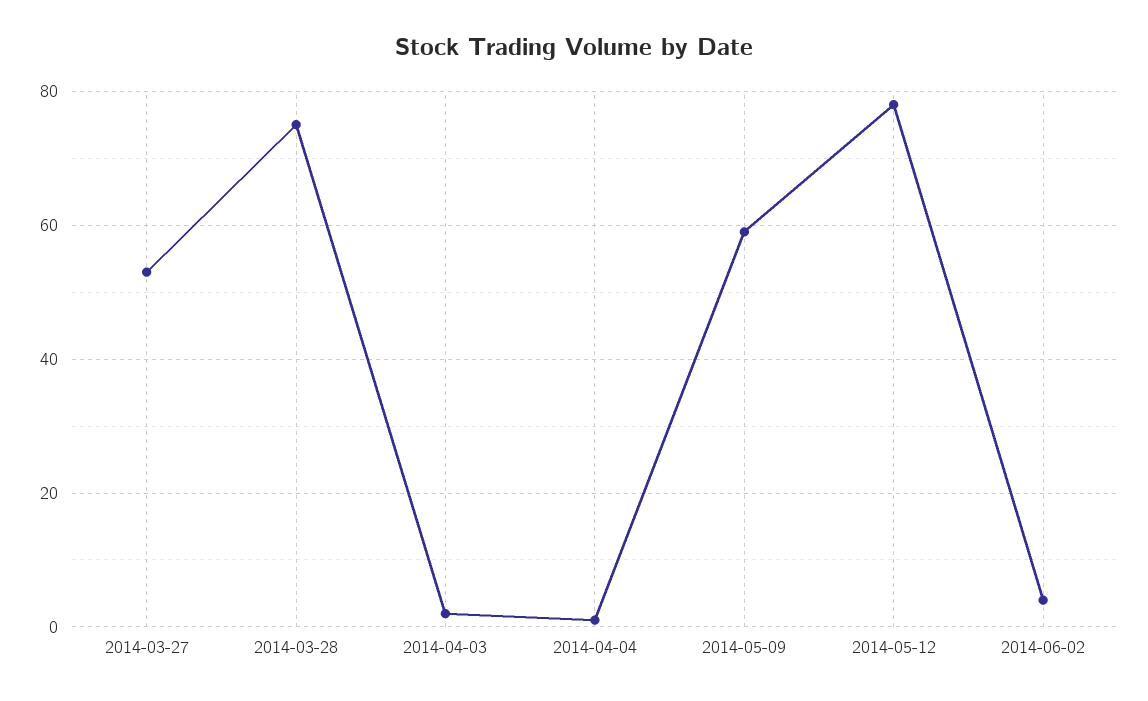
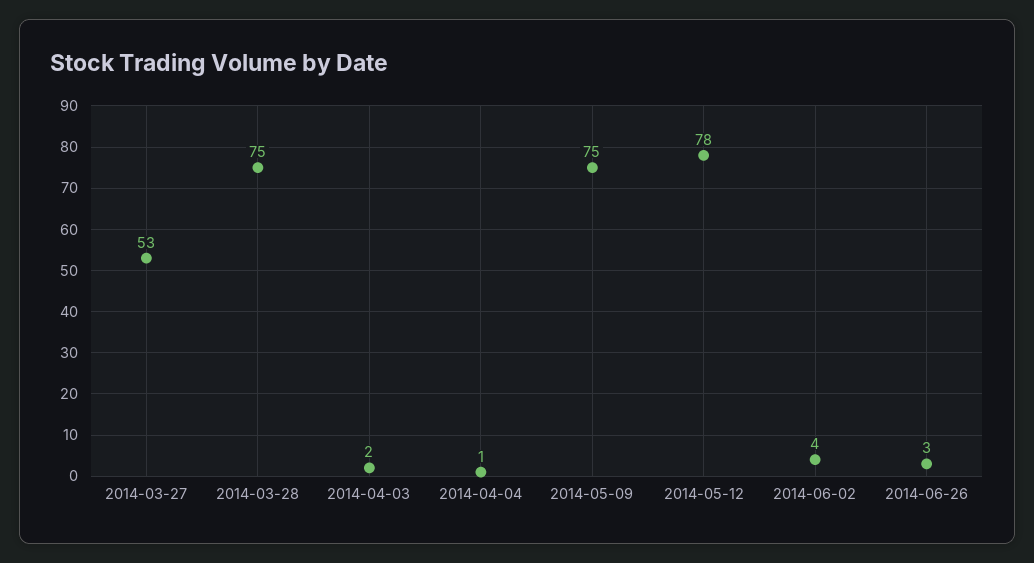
2014-05-09: 60 -> 75
2014-06-26: none -> 3

